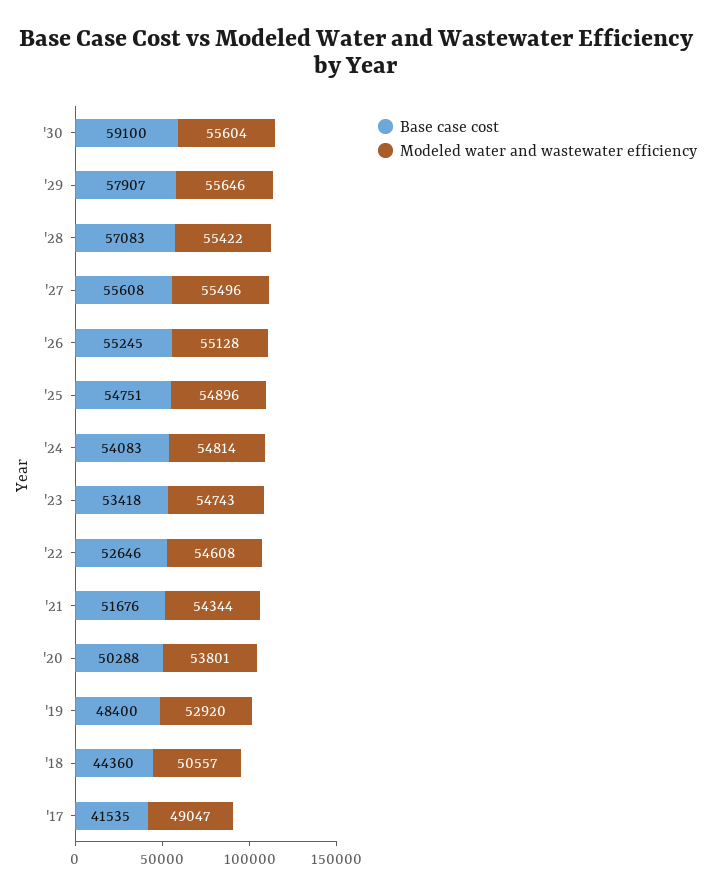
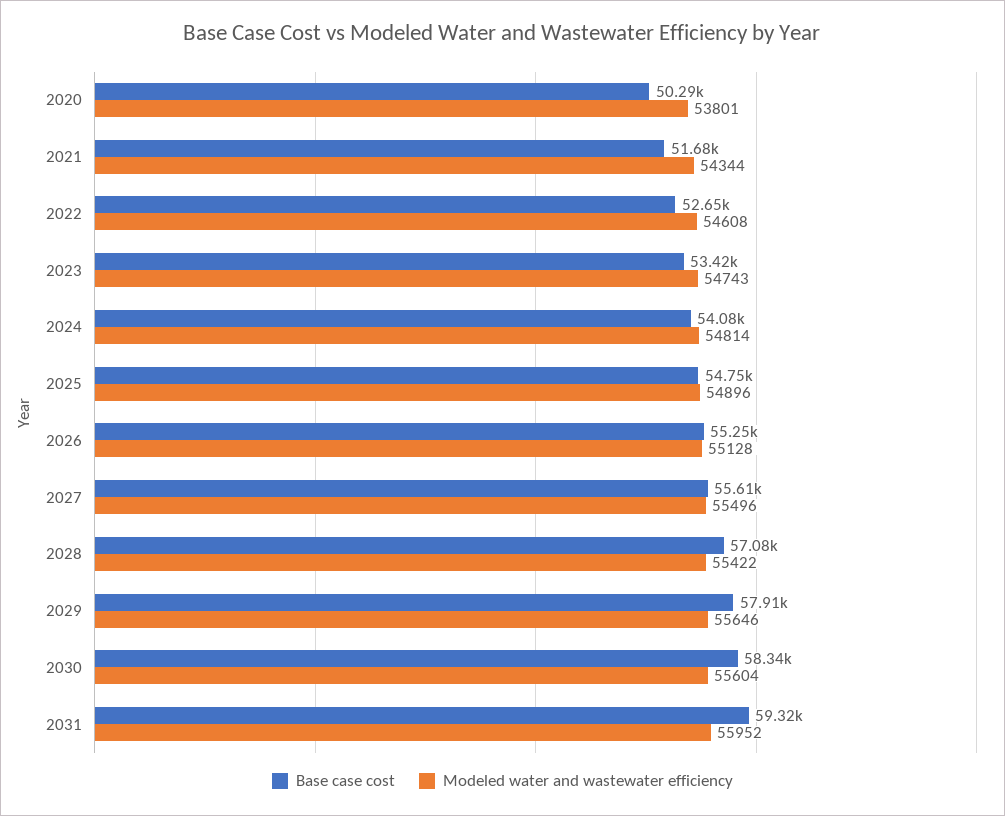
Base case cost, '30: 59100 -> 58340
Base case cost, '19: 48400 -> none
Modeled water and wastewater efficiency, '19: 52920 -> none
Base case cost, '18: 44360 -> none
Modeled water and wastewater efficiency, '18: 50557 -> none
Base case cost, '17: 41535 -> none
Modeled water and wastewater efficiency, '17: 49047 -> none
Base case cost, 2031: none -> 59320
Modeled water and wastewater efficiency, 2031: none -> 55952

